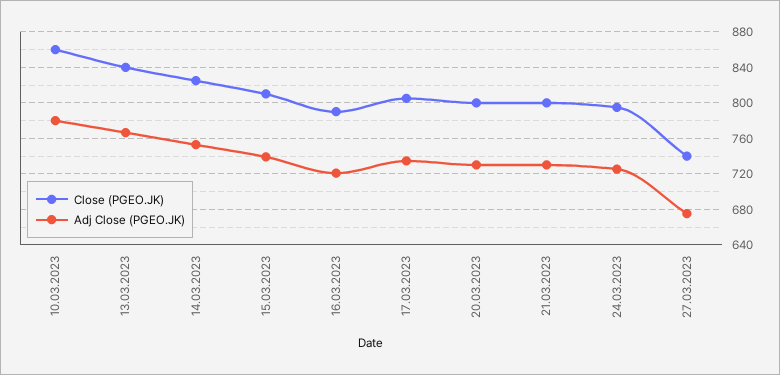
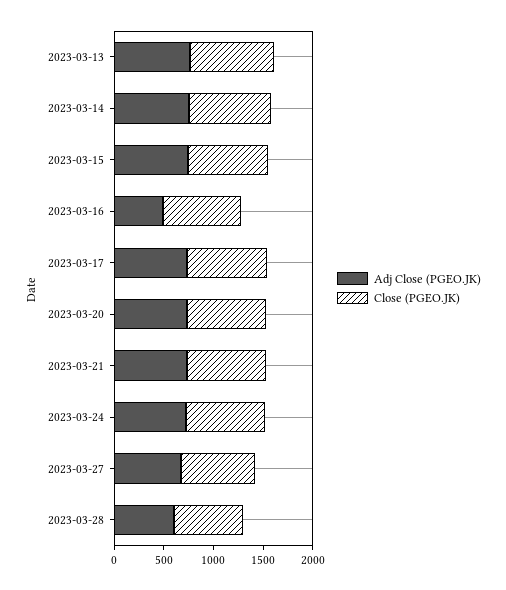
Close (PGEO.JK), 10.03.2023: 860 -> none
Adj Close (PGEO.JK), 10.03.2023: 780 -> none
Adj Close (PGEO.JK), 16.03.2023: 720 -> 500
Adj Close (PGEO.JK), 2023-03-28: none -> 600
Close (PGEO.JK), 2023-03-28: none -> 700

